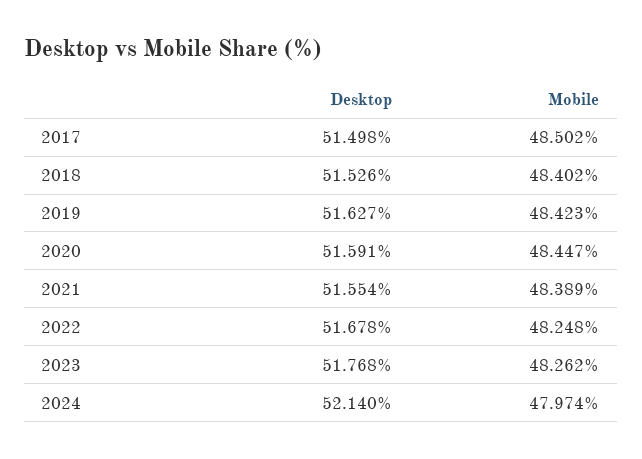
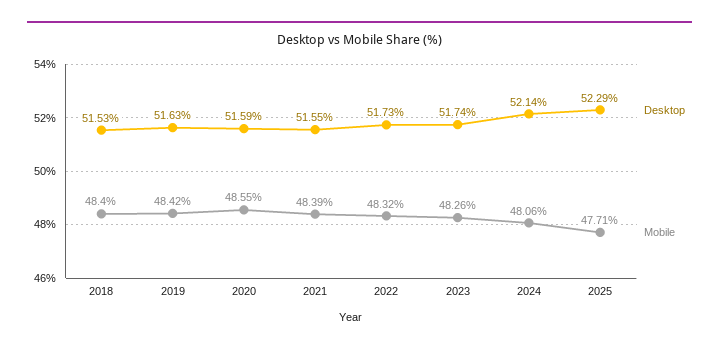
Desktop, 2017: 51.498 -> none
Mobile, 2017: 48.502 -> none
Mobile, 2020: 48.447 -> 48.55
Desktop, 2022: 51.678 -> 51.73
Mobile, 2022: 48.248 -> 48.32
Desktop, 2023: 51.768 -> 51.74
Mobile, 2024: 47.974 -> 48.06
Desktop, 2025: none -> 52.29
Mobile, 2025: none -> 47.71

